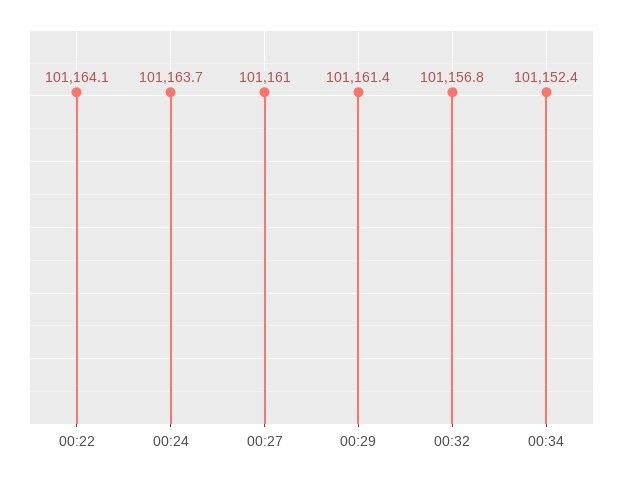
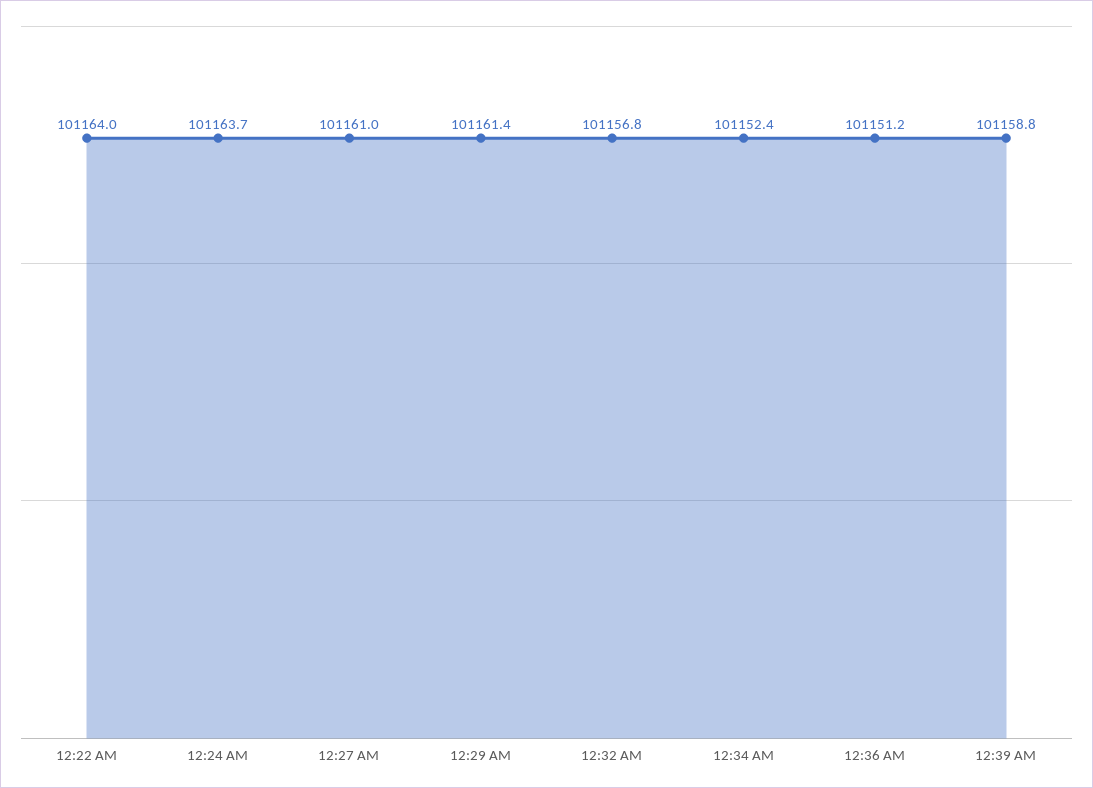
00:22: 101164.1 -> 101164
12:36 AM: none -> 101151.2
12:39 AM: none -> 101158.8

